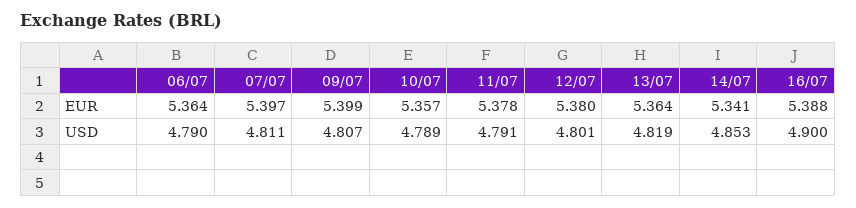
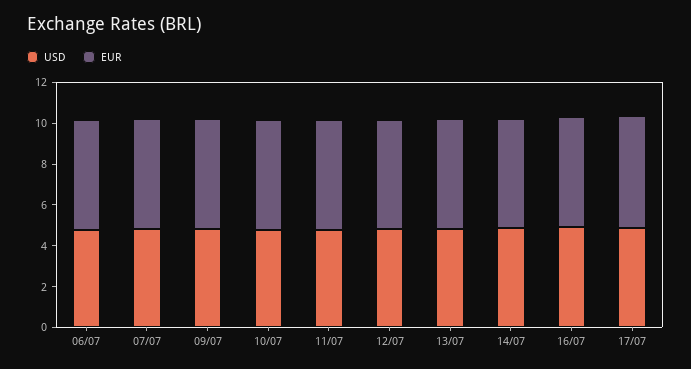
USD, 17/07: none -> 5
EUR, 17/07: none -> 5.5

